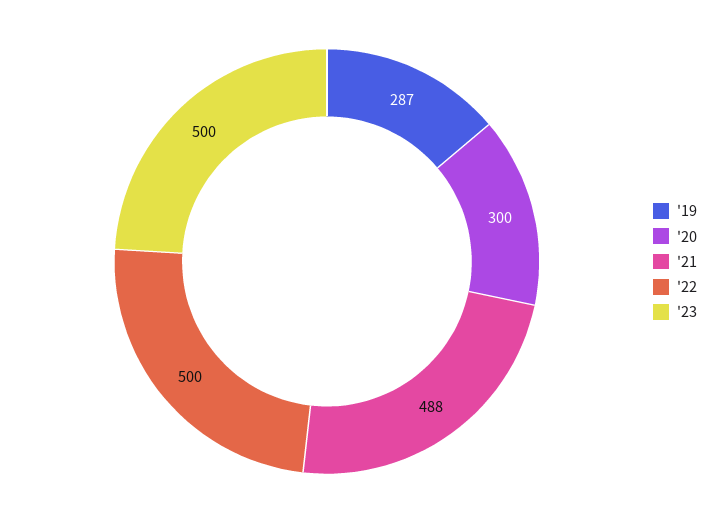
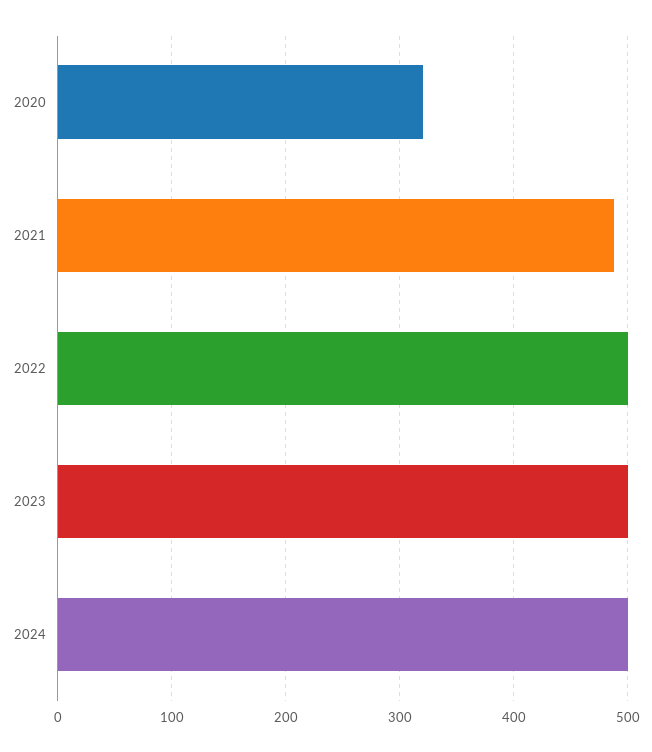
'19: 287 -> none
'20: 300 -> 320
2024: none -> 500

